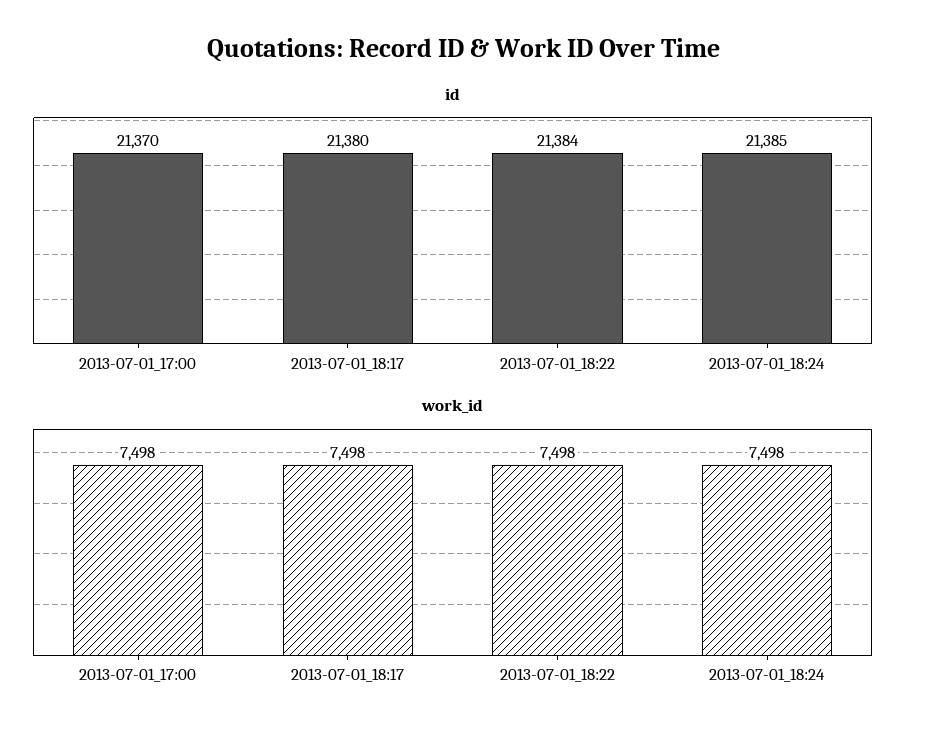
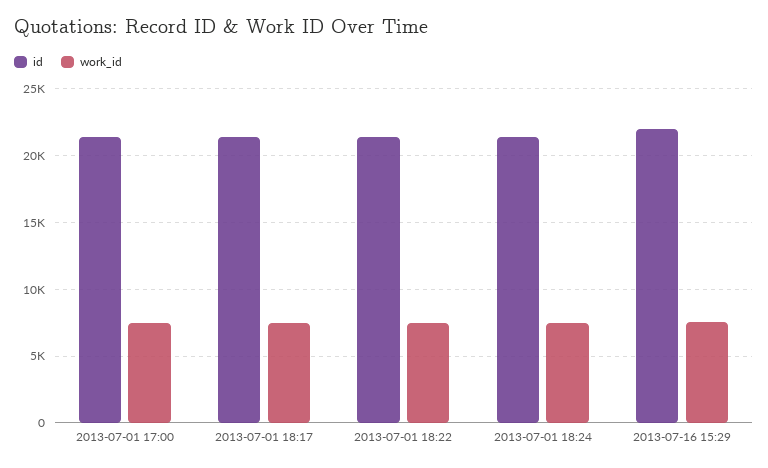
id, 2013-07-16 15:29: none -> 22000
work_id, 2013-07-16 15:29: none -> 7500

